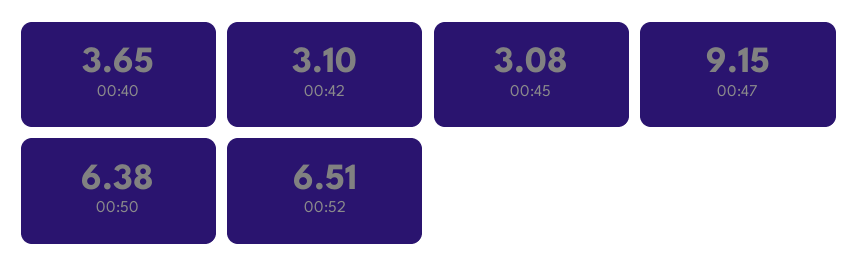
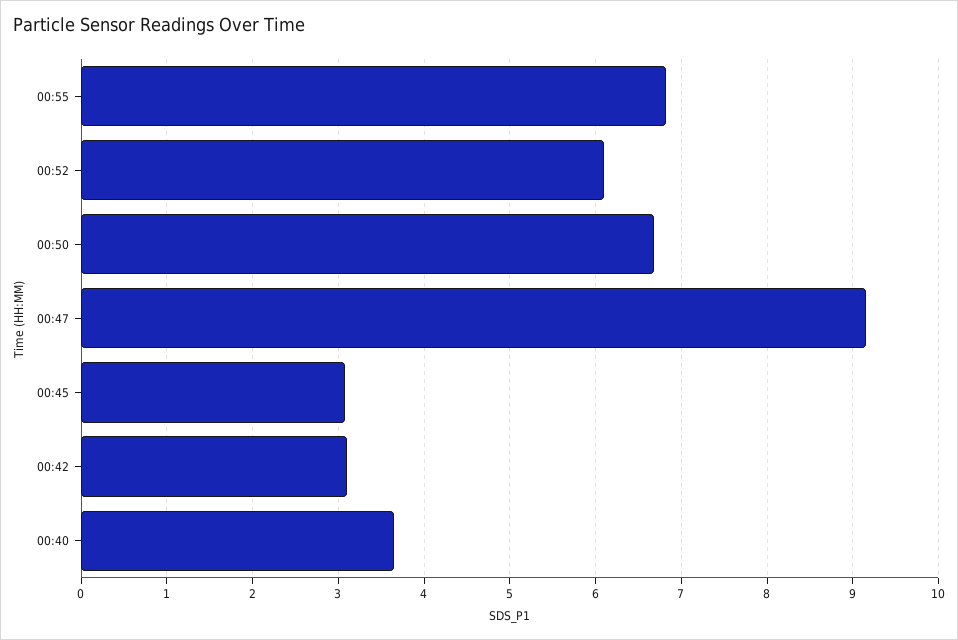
00:50: 6.38 -> 6.7
00:52: 6.51 -> 6.1
00:55: none -> 6.8

